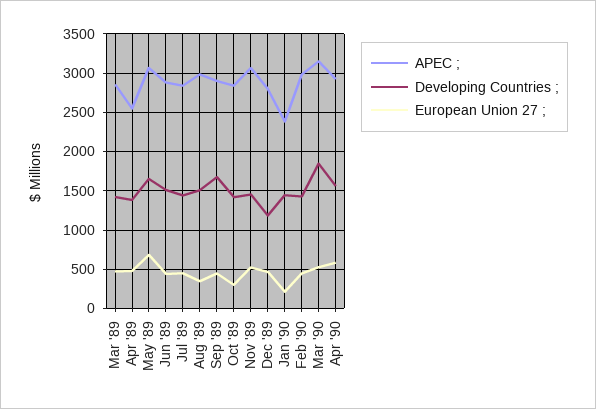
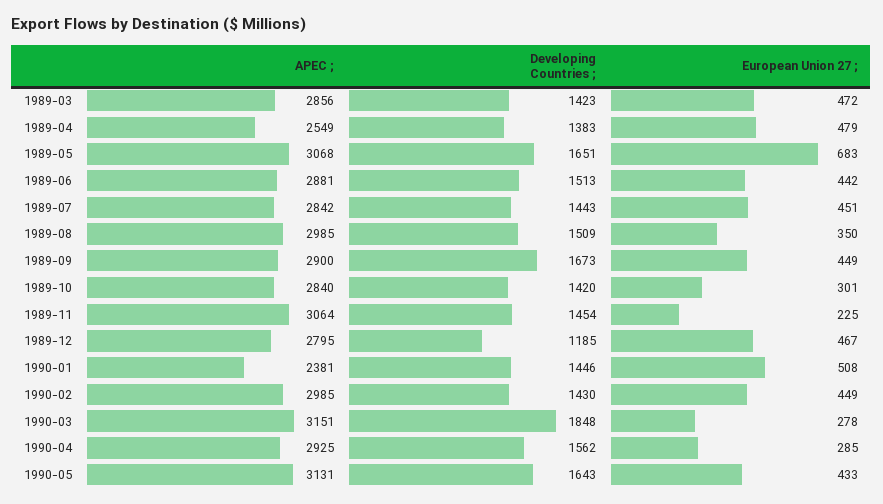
European Union 27 ;, Nov '89: 500 -> 225
European Union 27 ;, Jan '90: 200 -> 508
European Union 27 ;, Mar '90: 500 -> 278
European Union 27 ;, Apr '90: 600 -> 285
APEC ;, 1990-05: none -> 3131
Developing Countries ;, 1990-05: none -> 1643
European Union 27 ;, 1990-05: none -> 433

